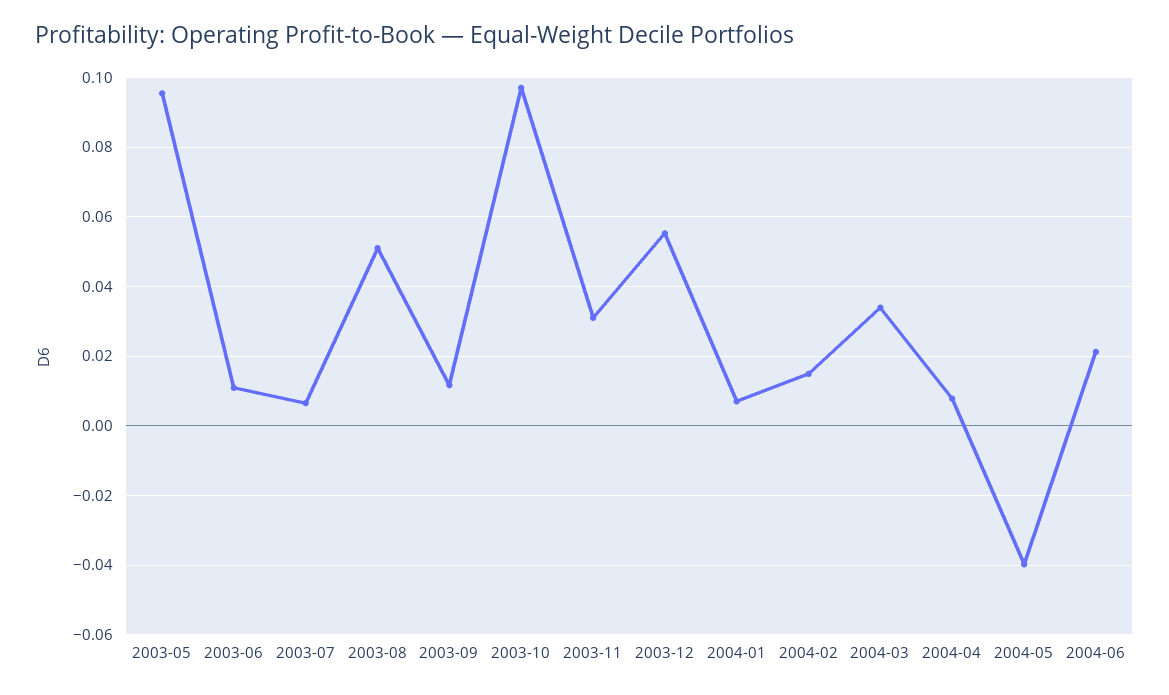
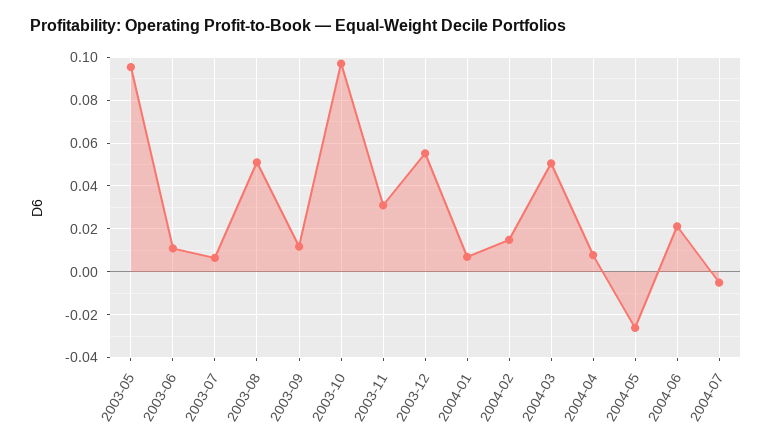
2004-03: 0.034 -> 0.05
2004-05: -0.04 -> -0.025
2004-07: none -> -0.005

